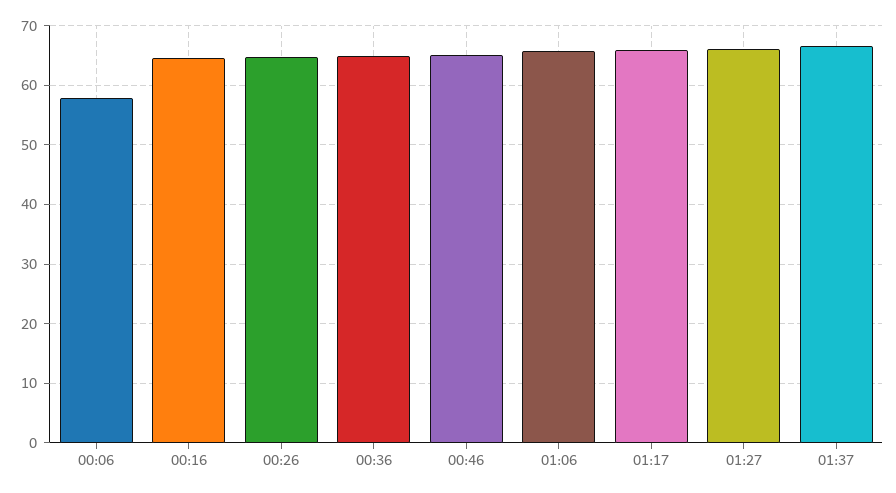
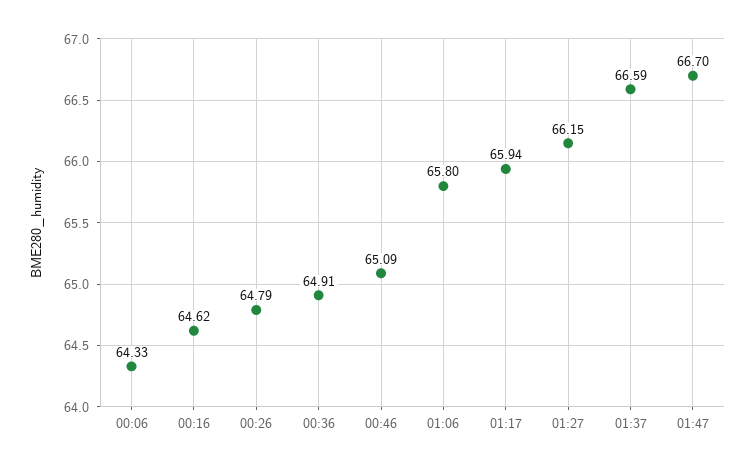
00:06: 58 -> 64.33
01:47: none -> 66.7

